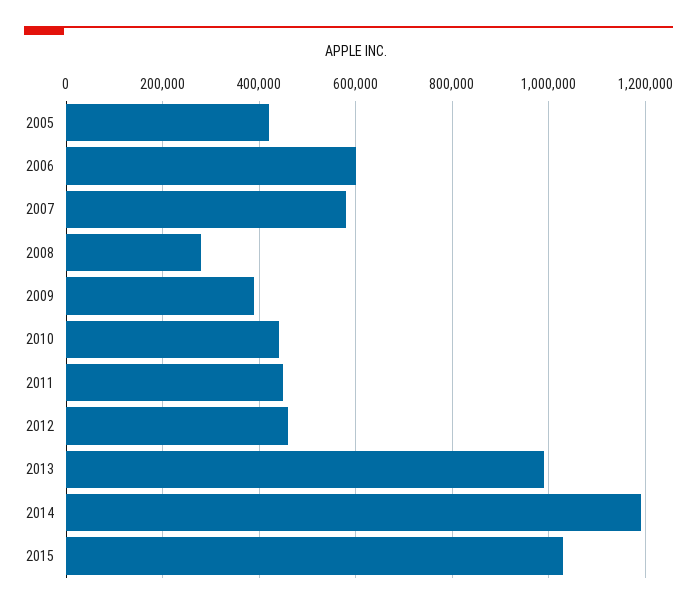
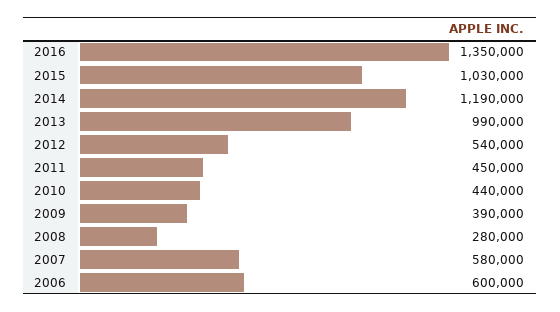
2005: 420000 -> none
2012: 460000 -> 540000
2016: none -> 1350000

